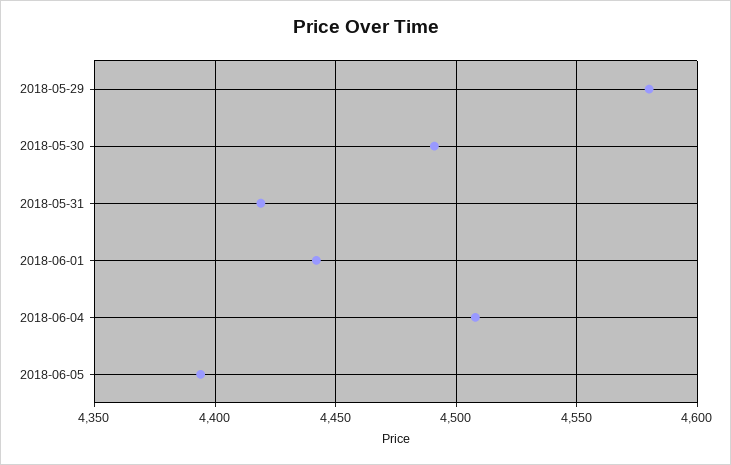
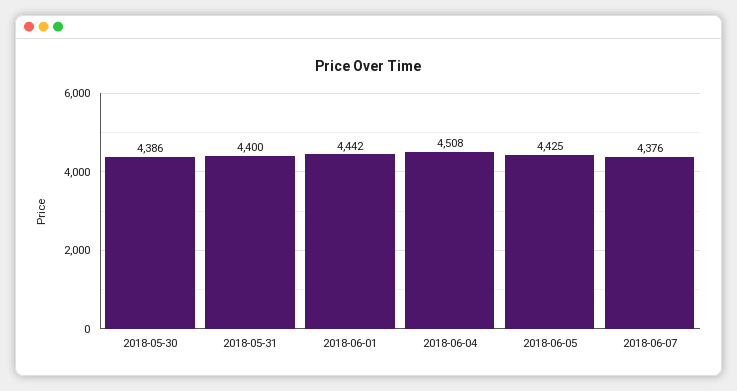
2018-05-29: 4580 -> none
2018-05-30: 4490 -> 4386
2018-05-31: 4420 -> 4400
2018-06-05: 4395 -> 4425
2018-06-07: none -> 4376

